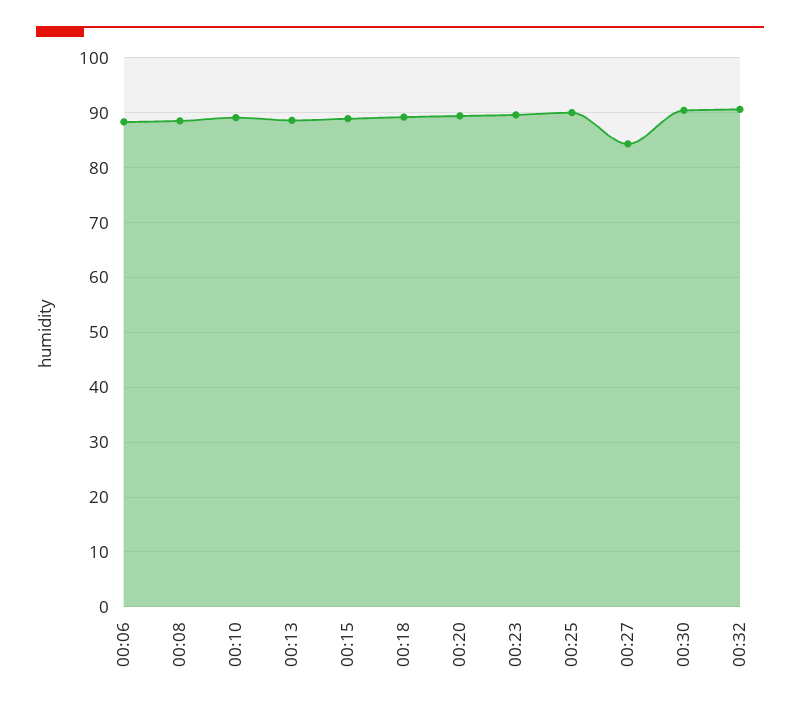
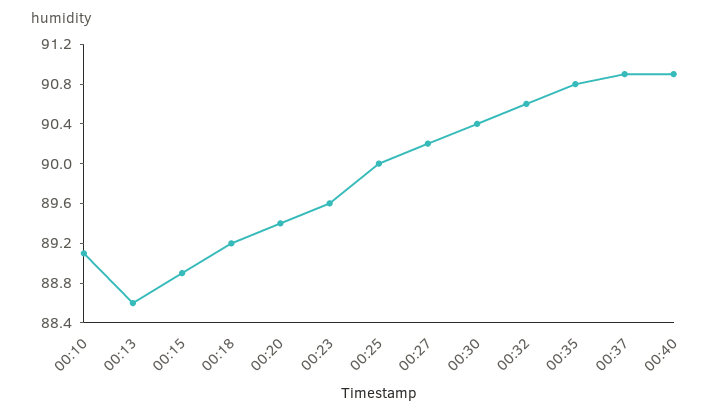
00:06: 88 -> none
00:08: 88 -> none
00:27: 84 -> 90.2
00:35: none -> 90.8
00:37: none -> 90.9
00:40: none -> 90.9

